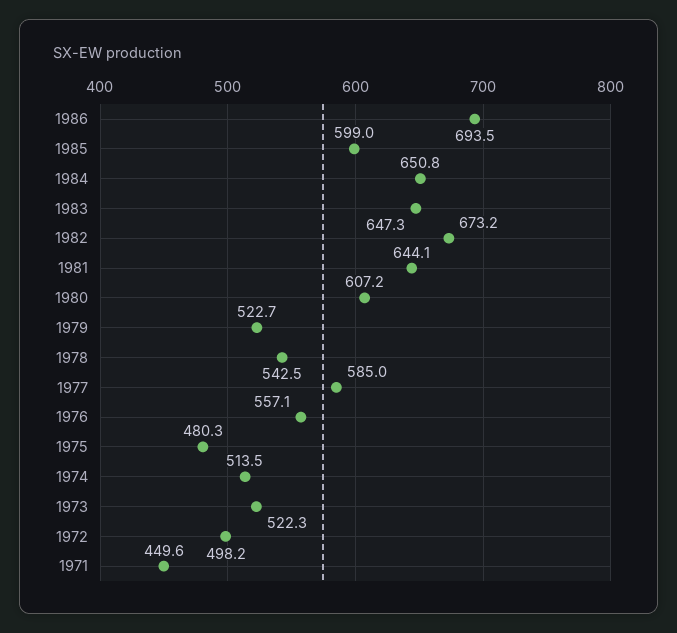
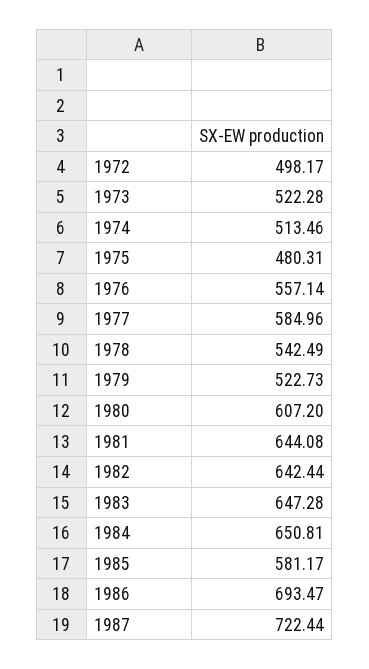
1985: 599 -> 581.17
1982: 673.2 -> 642.44
1971: 449.6 -> none
1987: none -> 722.44

